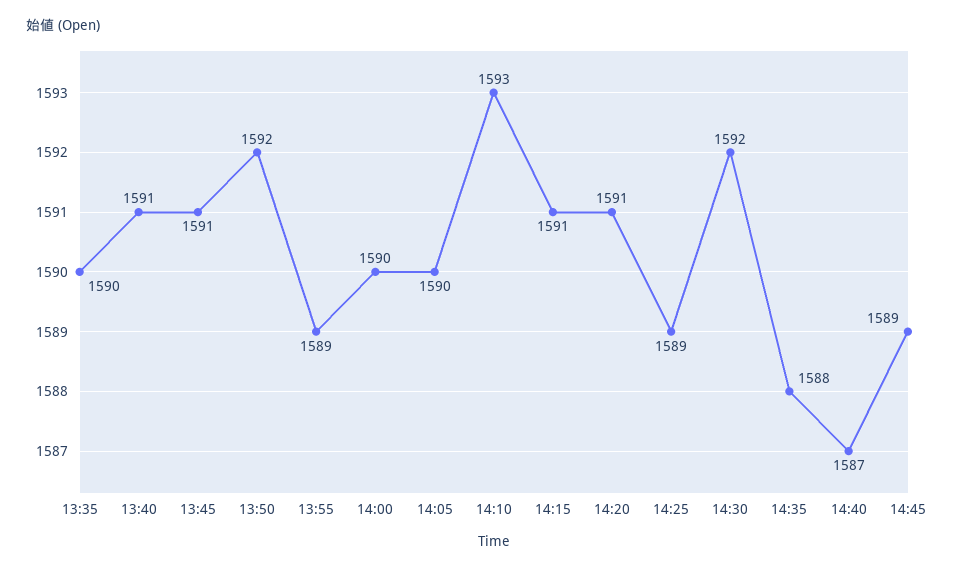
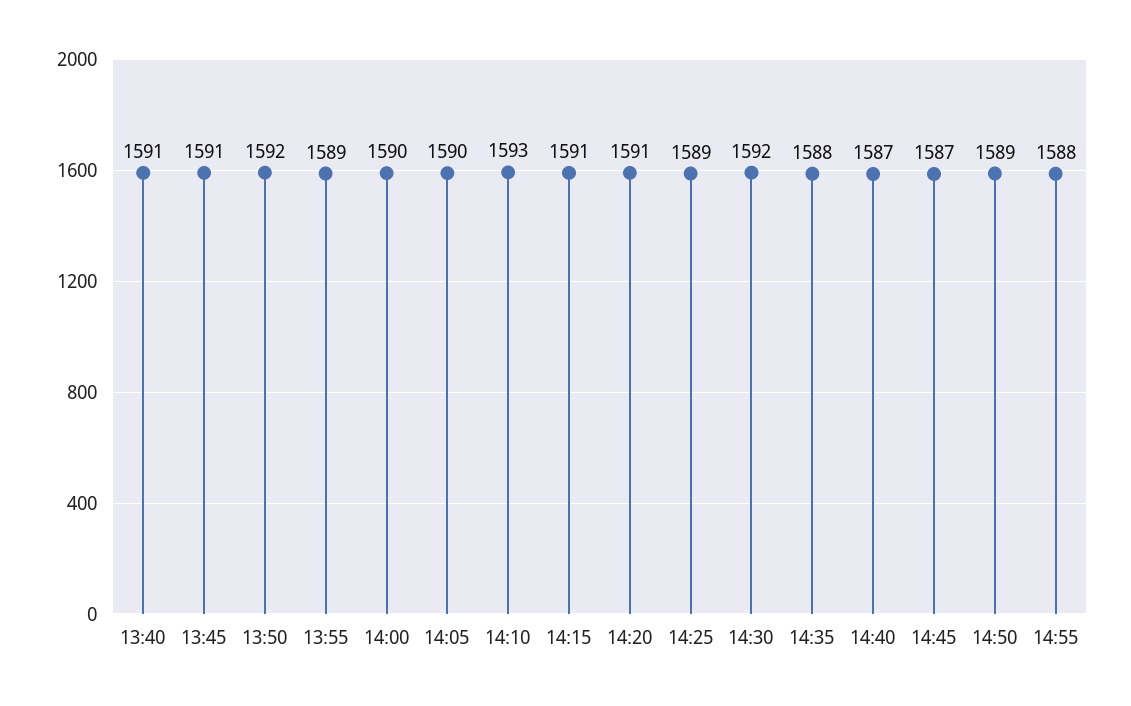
13:35: 1590 -> none
14:45: 1589 -> 1587
14:50: none -> 1589
14:55: none -> 1588

